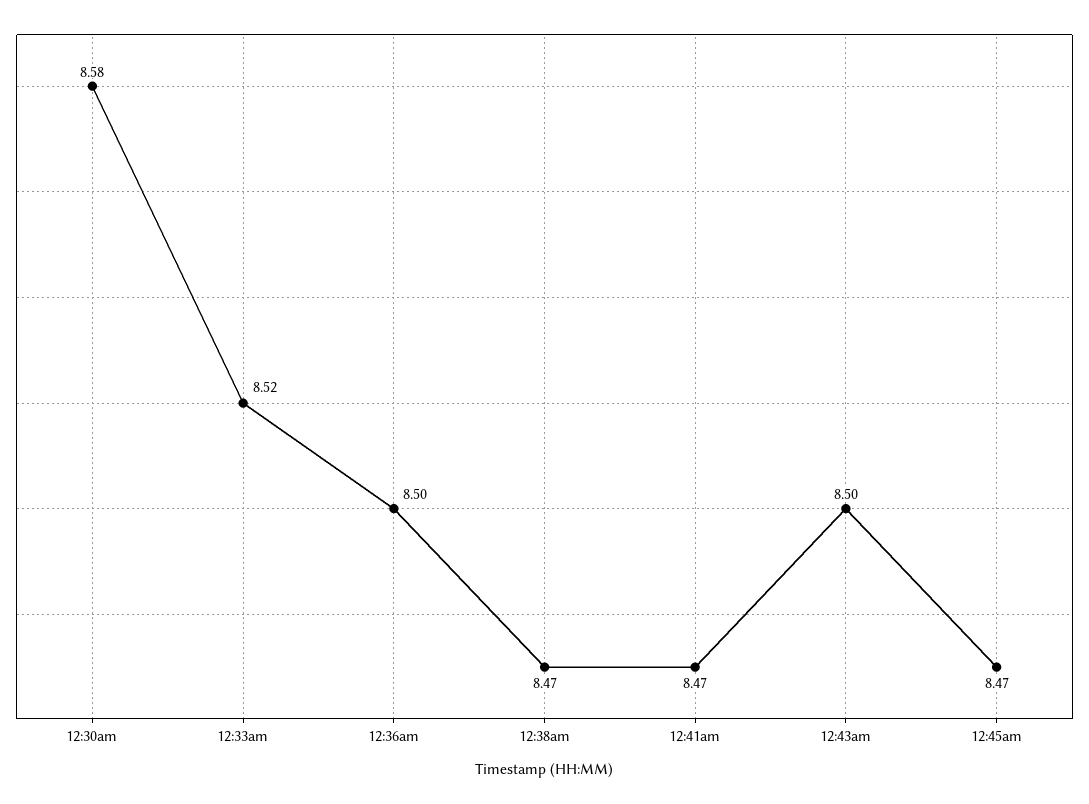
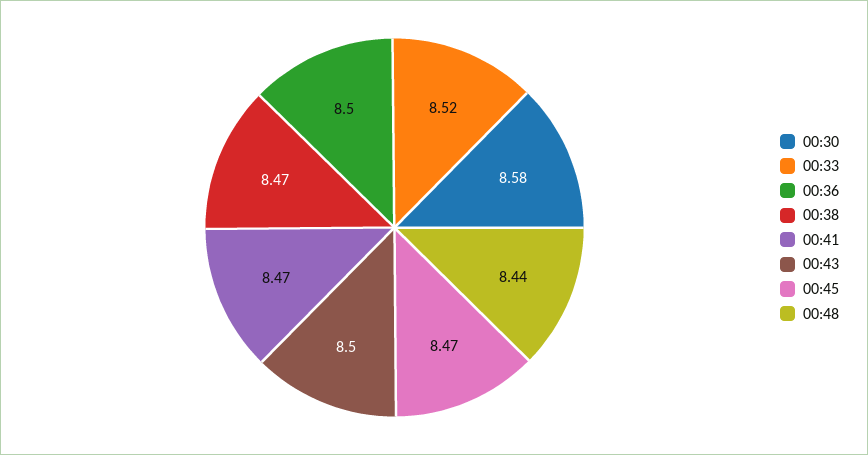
00:48: none -> 8.44

